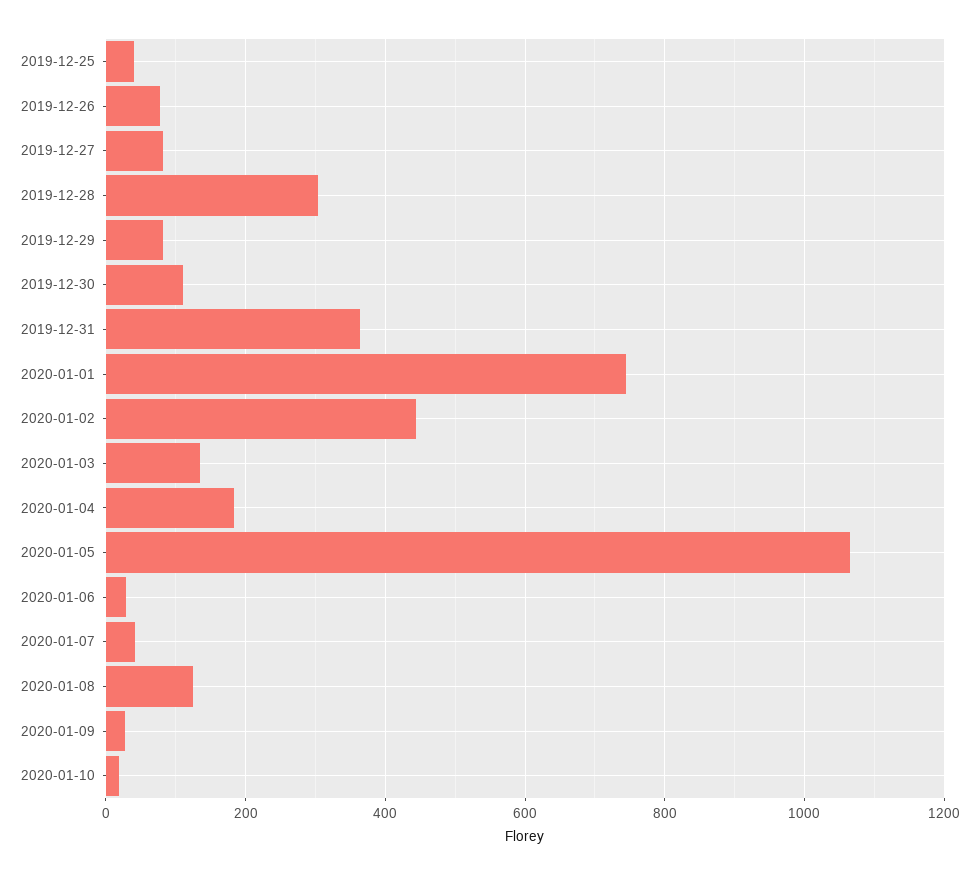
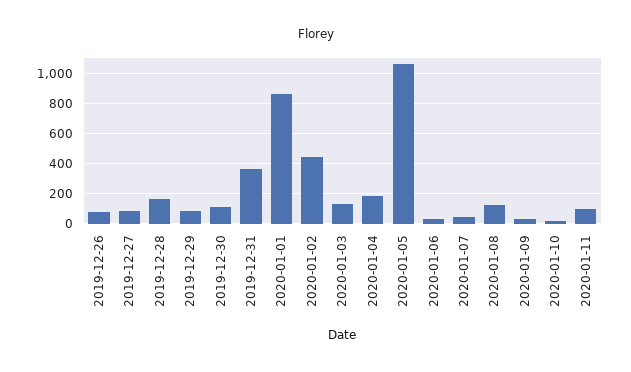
2019-12-25: 40 -> none
2019-12-28: 300 -> 150
2020-01-01: 740 -> 850
2020-01-11: none -> 100

